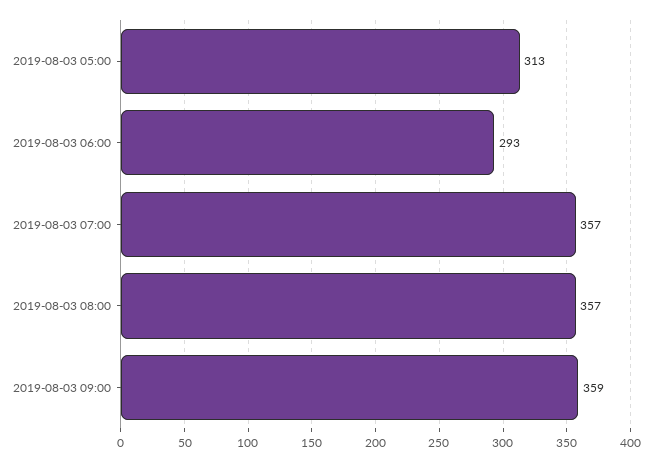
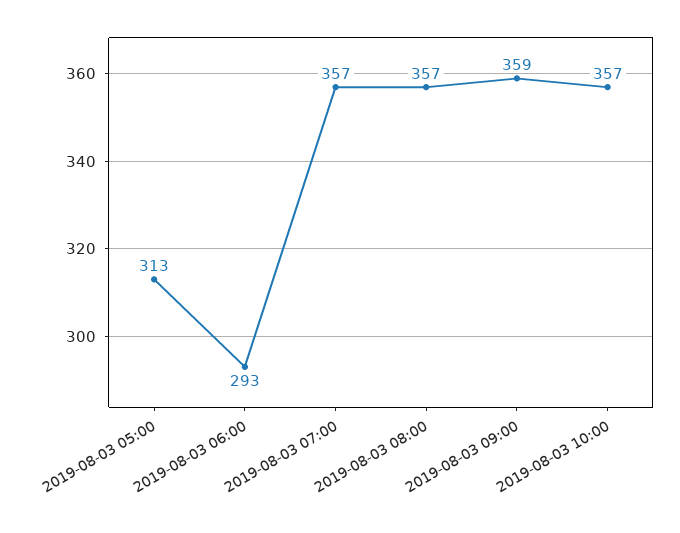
2019-08-03 10:00: none -> 357

